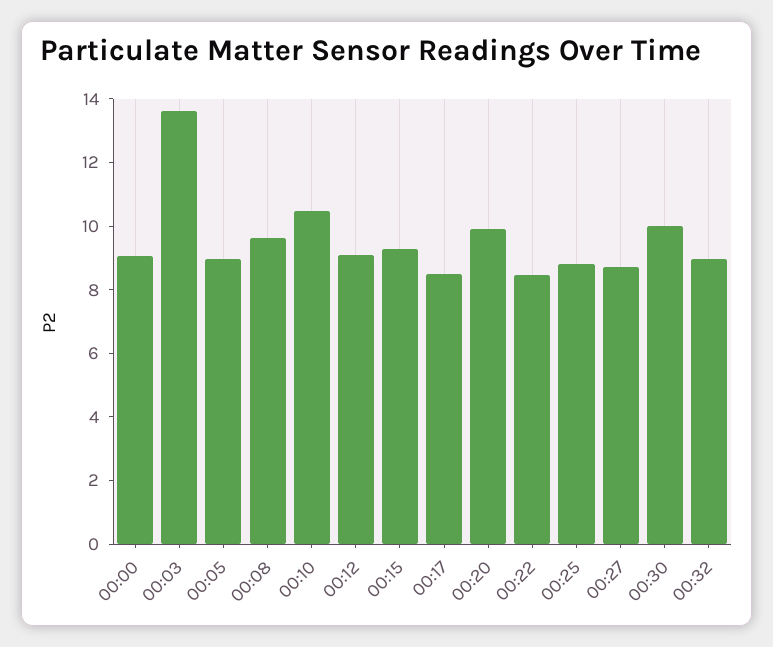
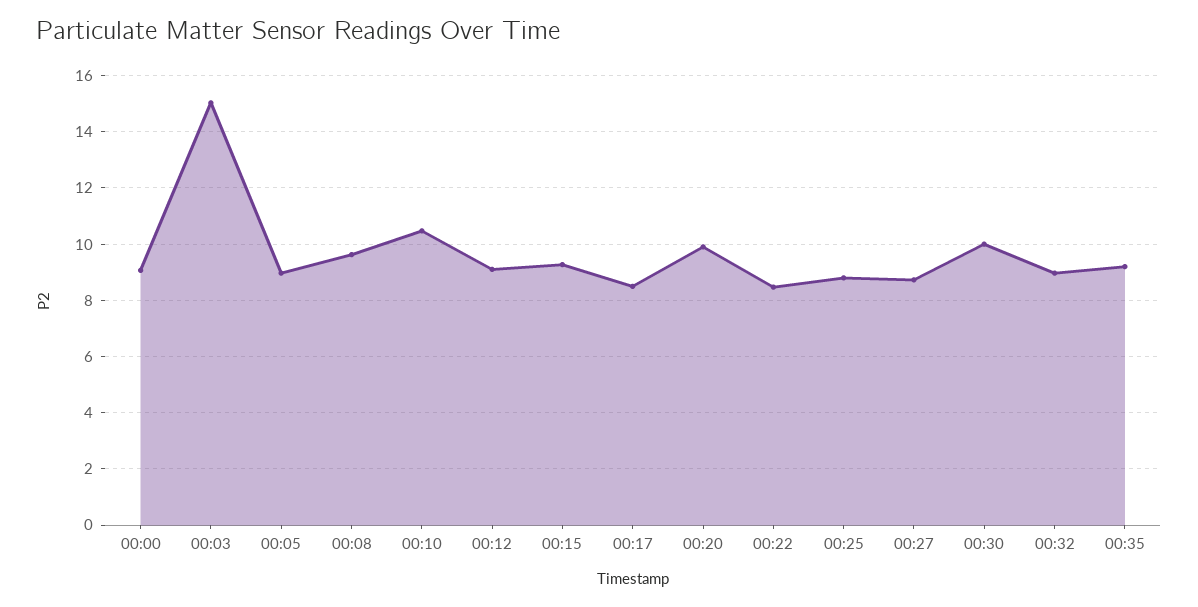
00:03: 13.5 -> 15
00:35: none -> 9.25

